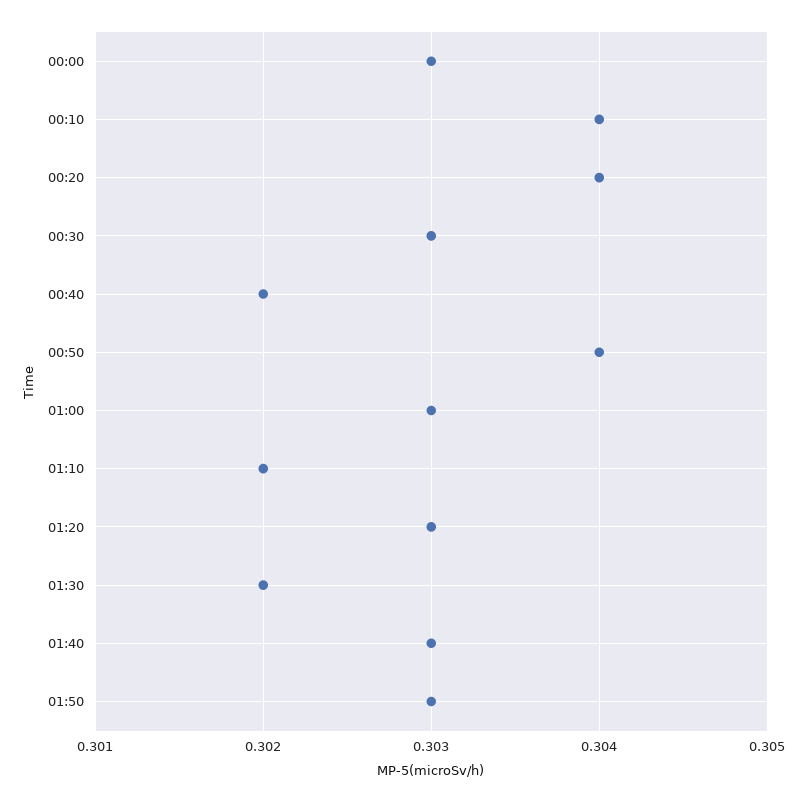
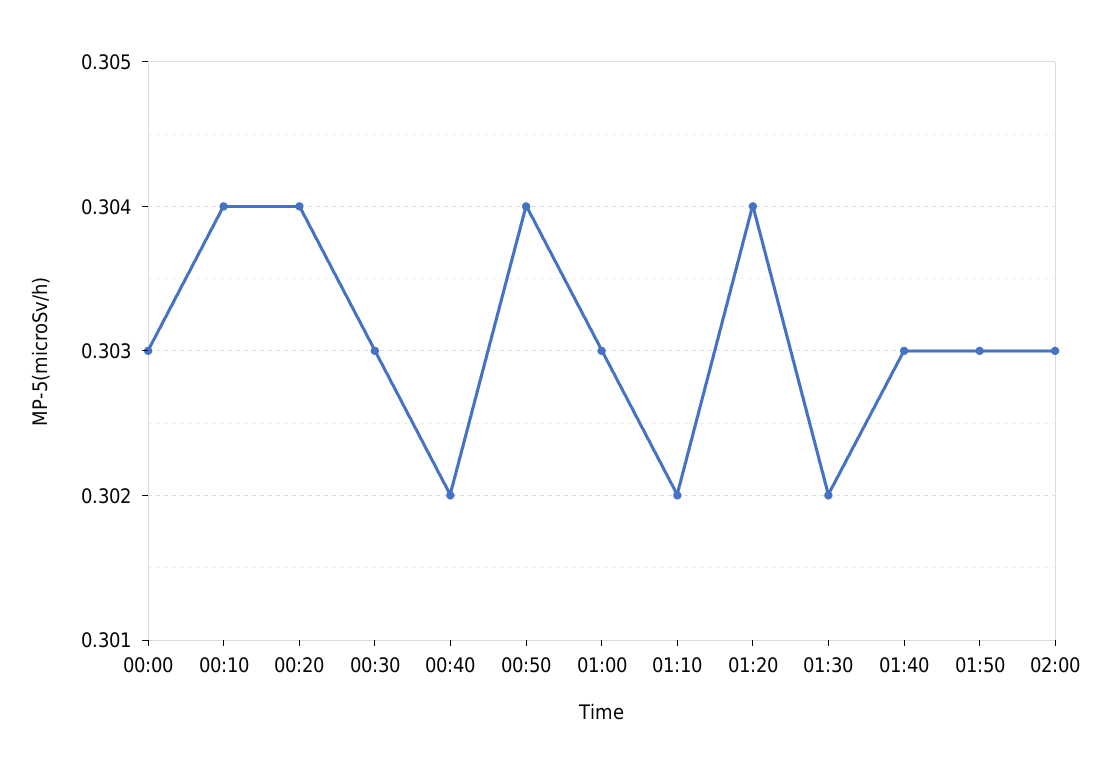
01:20: 0.303 -> 0.304
02:00: none -> 0.303

